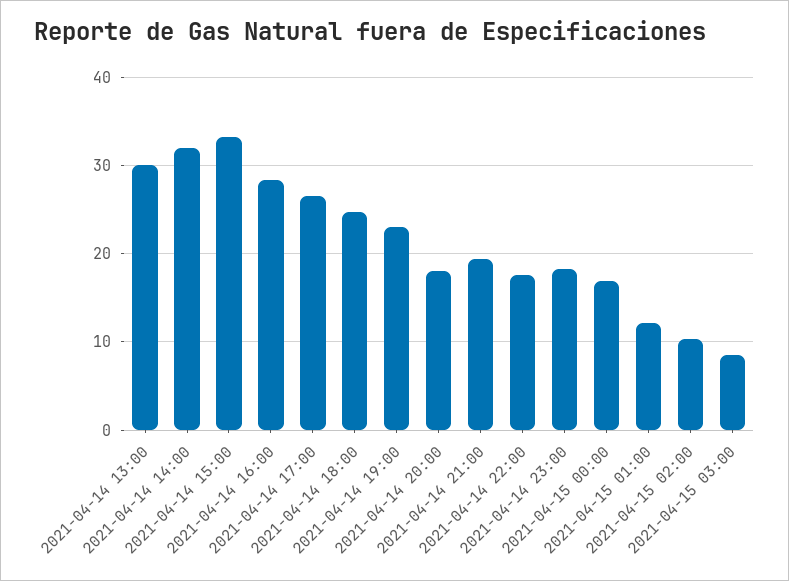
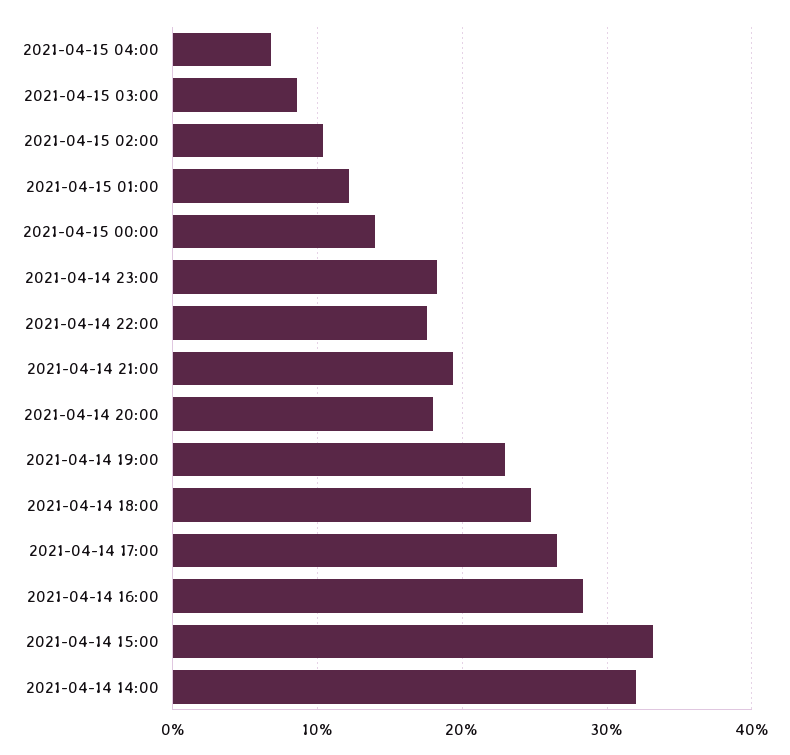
2021-04-14 13:00: 30 -> none
2021-04-15 00:00: 17 -> 14
2021-04-15 04:00: none -> 7

